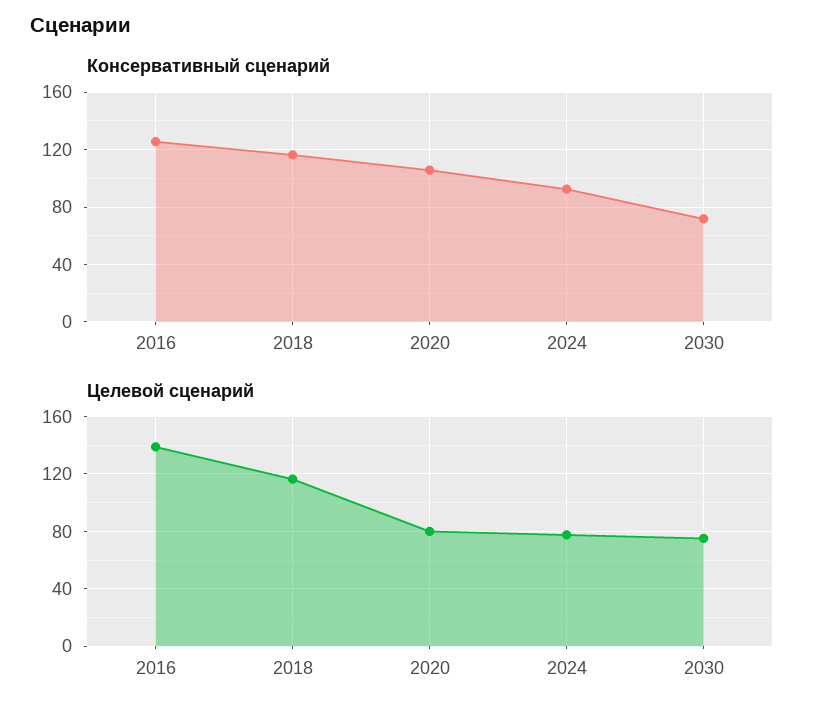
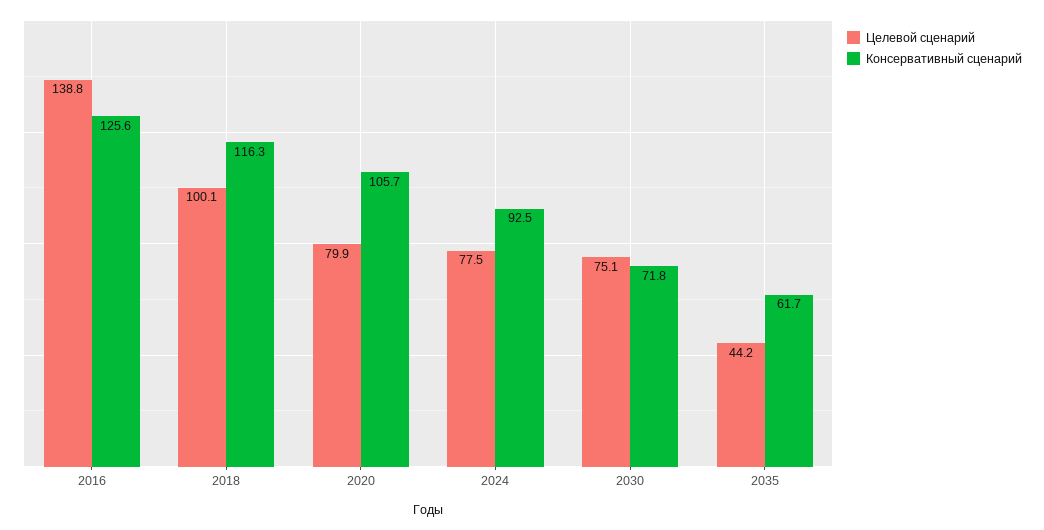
Целевой сценарий, 2018: 115 -> 100.1
Целевой сценарий, 2035: none -> 44.2
Консервативный сценарий, 2035: none -> 61.7

